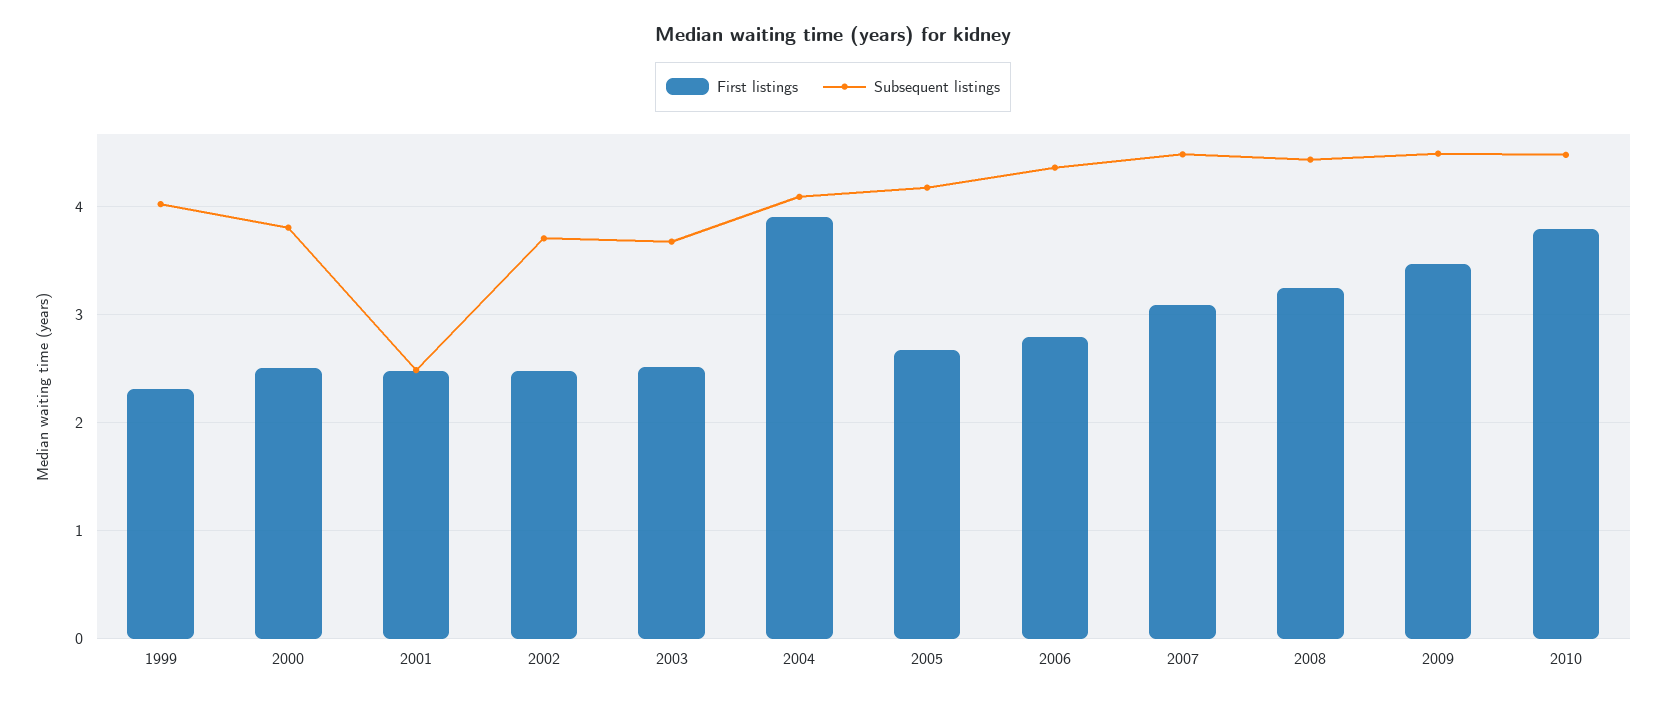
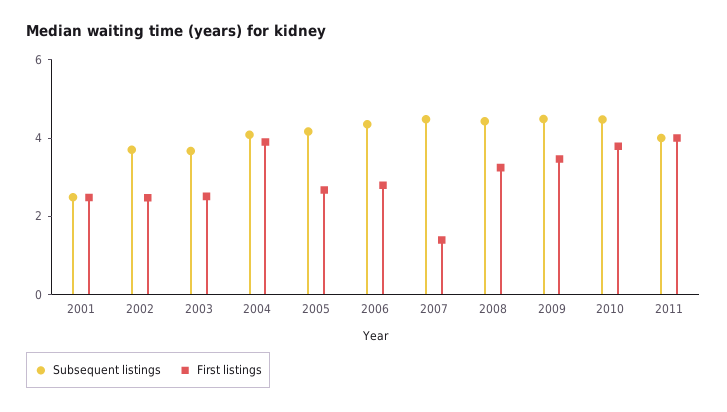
First listings, 1999: 2.3 -> none
Subsequent listings, 1999: 4 -> none
First listings, 2000: 2.5 -> none
Subsequent listings, 2000: 3.8 -> none
First listings, 2007: 3.1 -> 1.5
Subsequent listings, 2011: none -> 4
First listings, 2011: none -> 4

